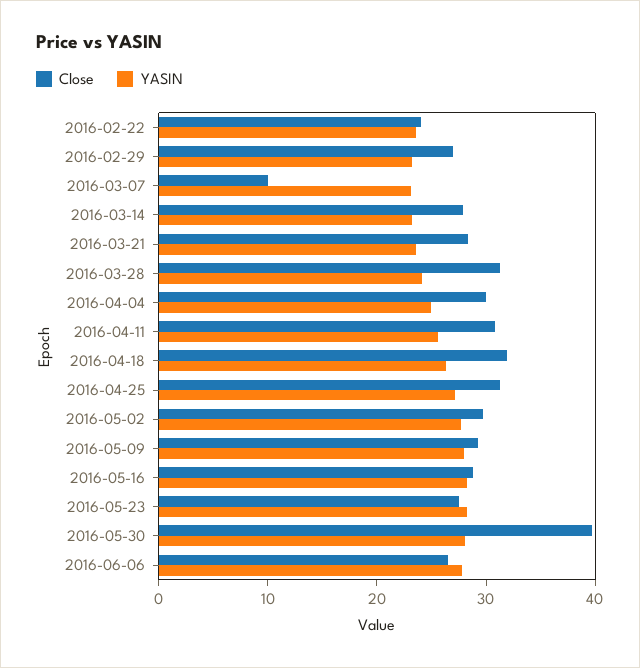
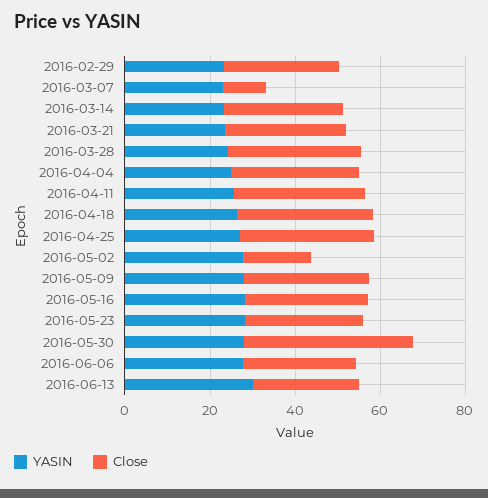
Close, 2016-02-22: 24 -> none
YASIN, 2016-02-22: 24 -> none
Close, 2016-05-02: 30 -> 15
YASIN, 2016-06-13: none -> 30
Close, 2016-06-13: none -> 25

